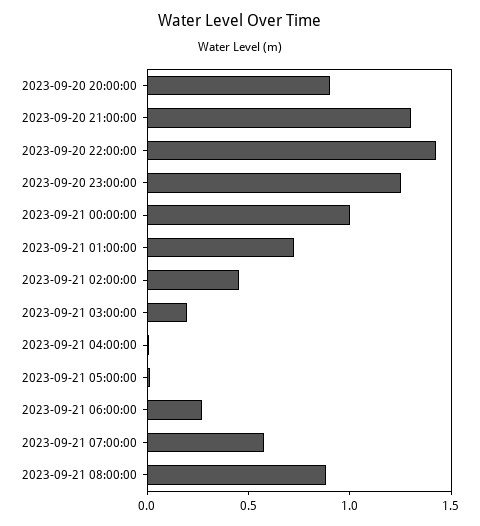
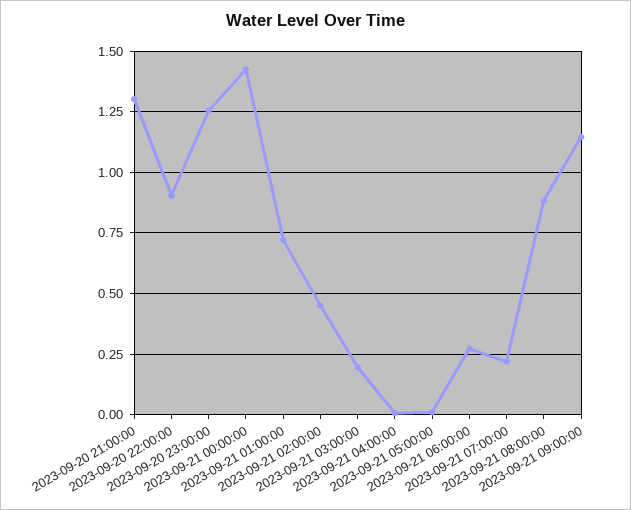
2023-09-20 20:00:00: 0.9 -> none
2023-09-20 22:00:00: 1.4 -> 0.9
2023-09-21 00:00:00: 1 -> 1.425
2023-09-21 07:00:00: 0.6 -> 0.225
2023-09-21 09:00:00: none -> 1.15

